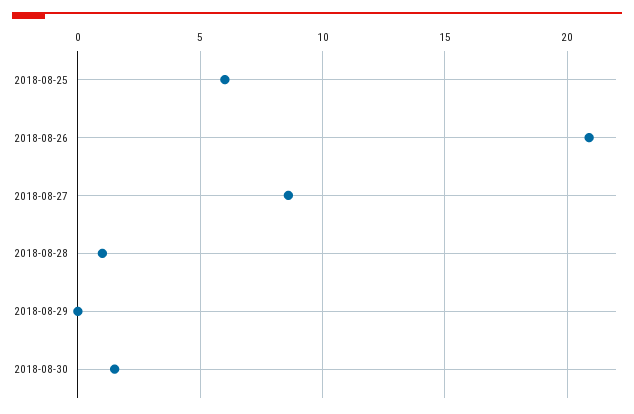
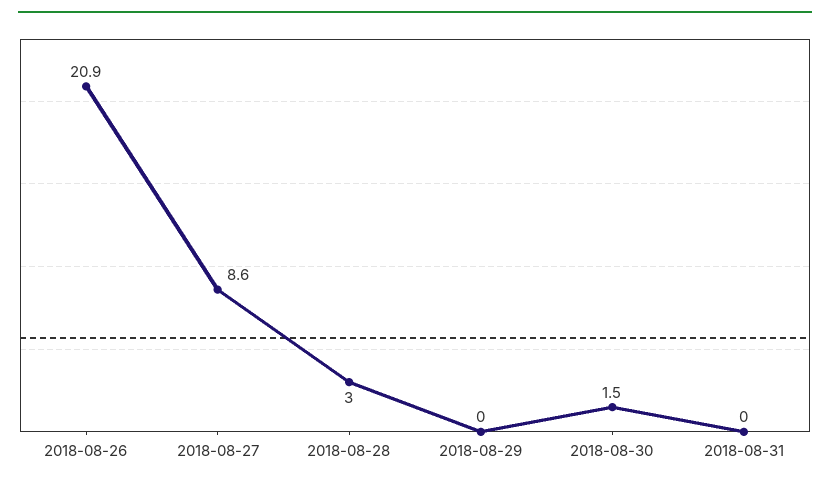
2018-08-25: 6 -> none
2018-08-28: 1 -> 3
2018-08-31: none -> 0

